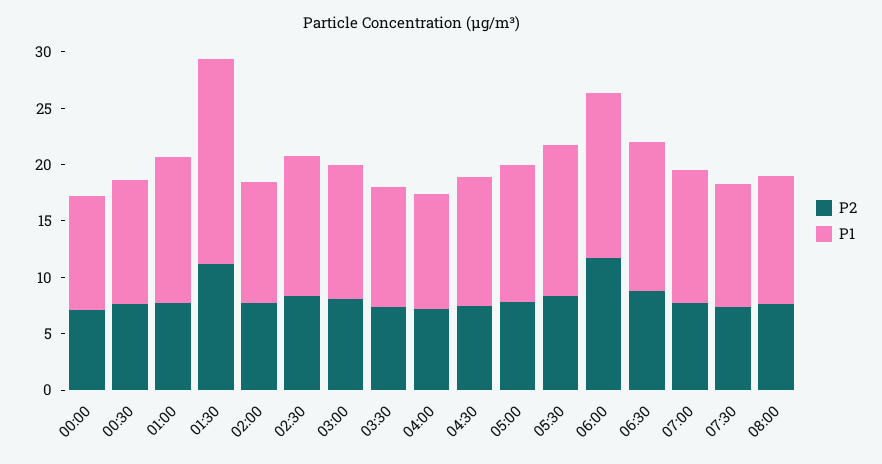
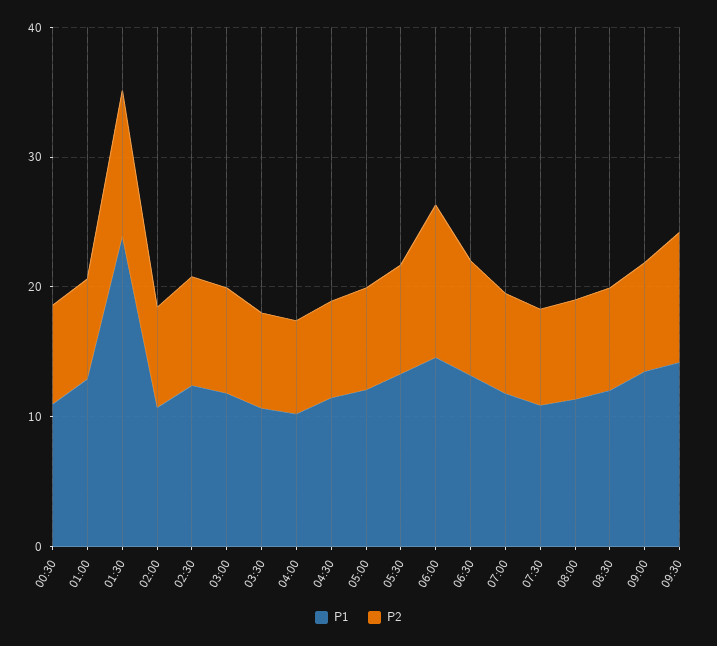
P2, 00:00: 7 -> none
P1, 00:00: 10 -> none
P1, 01:30: 18 -> 24
P1, 08:30: none -> 12
P2, 08:30: none -> 8
P1, 09:00: none -> 14
P2, 09:00: none -> 8
P1, 09:30: none -> 14
P2, 09:30: none -> 10

